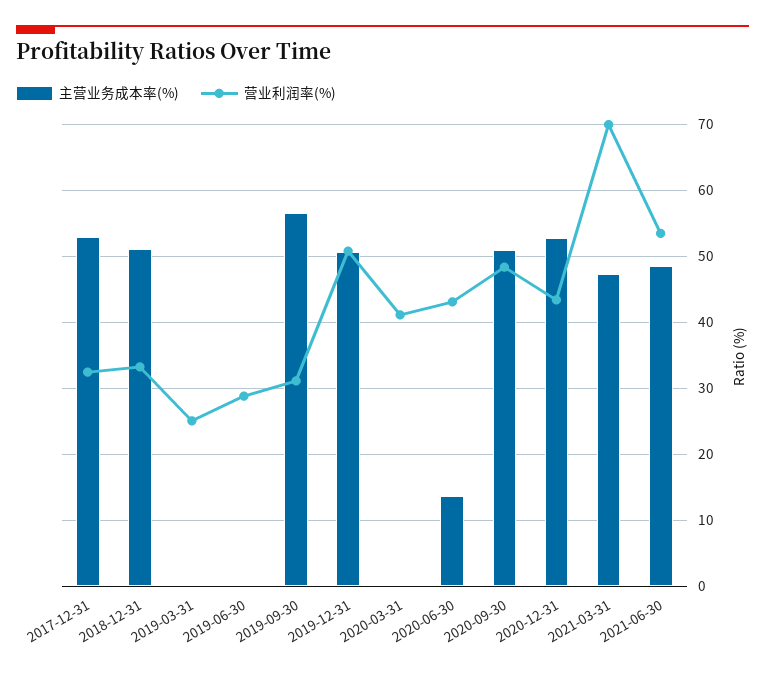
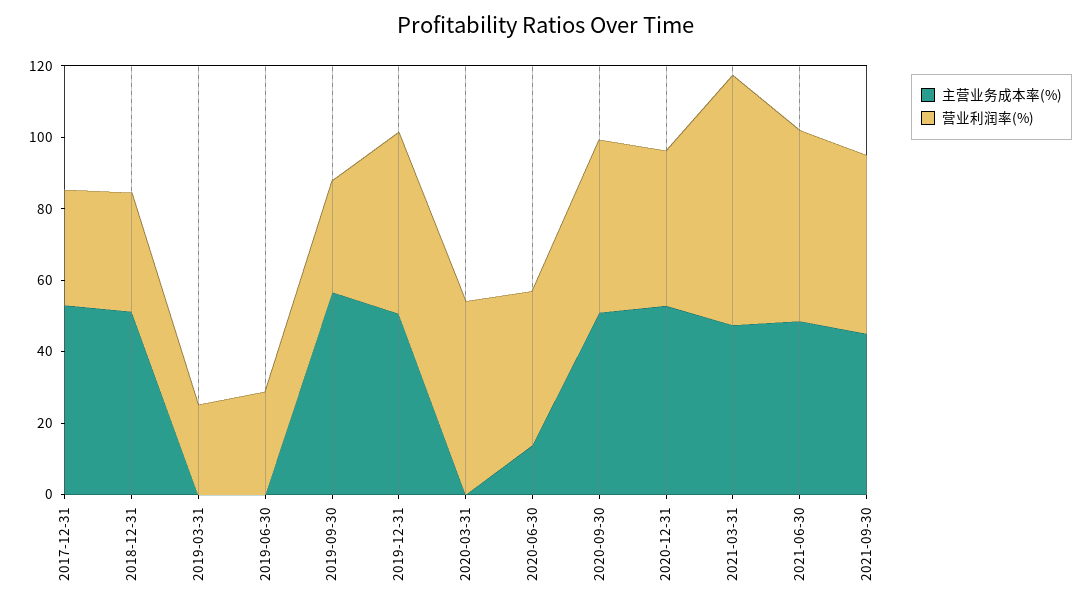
营业利润率(%), 2020-03-31: 41 -> 55
主营业务成本率(%), 2021-09-30: none -> 45
营业利润率(%), 2021-09-30: none -> 50

